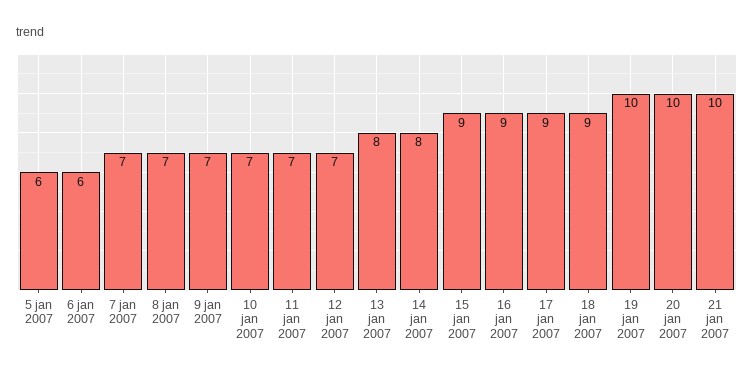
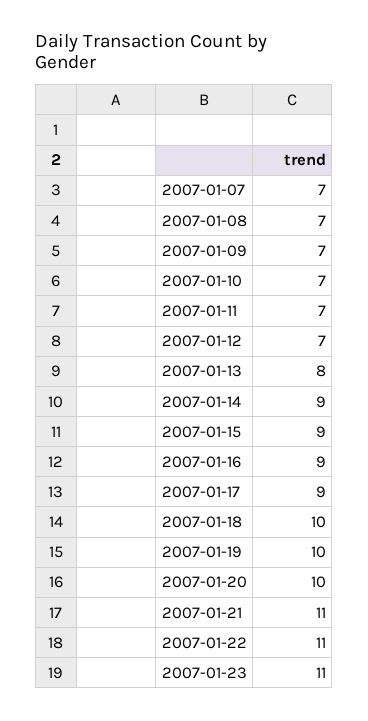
5 jan 2007: 6 -> none
6 jan 2007: 6 -> none
14 jan 2007: 8 -> 9
18 jan 2007: 9 -> 10
21 jan 2007: 10 -> 11
2007-01-22: none -> 11
2007-01-23: none -> 11

